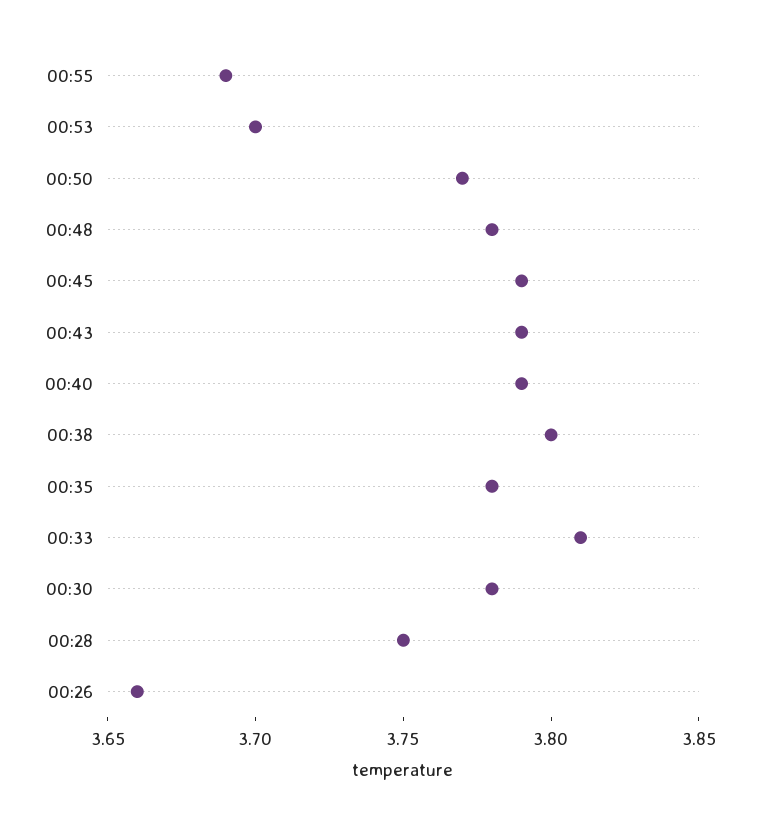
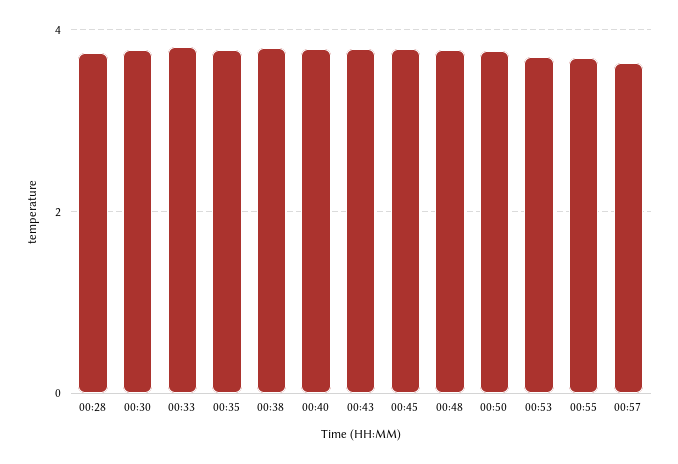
00:26: 3.66 -> none
00:57: none -> 3.6

